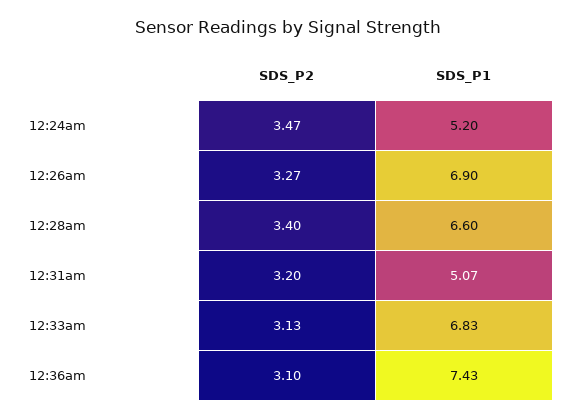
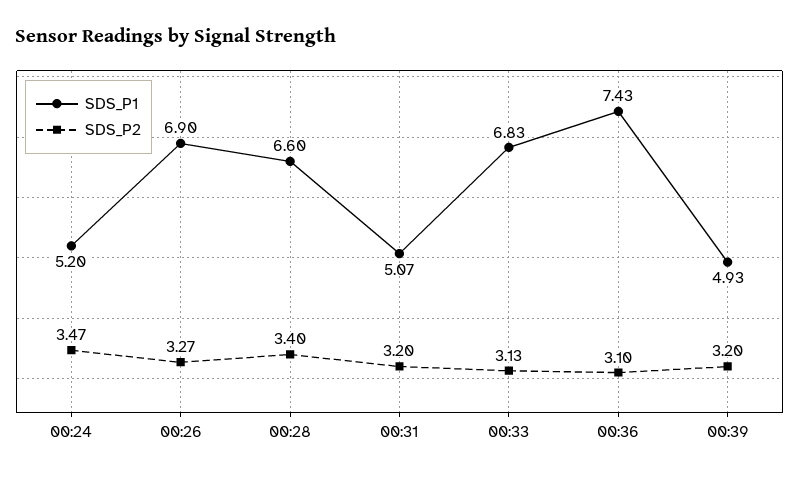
SDS_P1, 00:39: none -> 4.93
SDS_P2, 00:39: none -> 3.2

